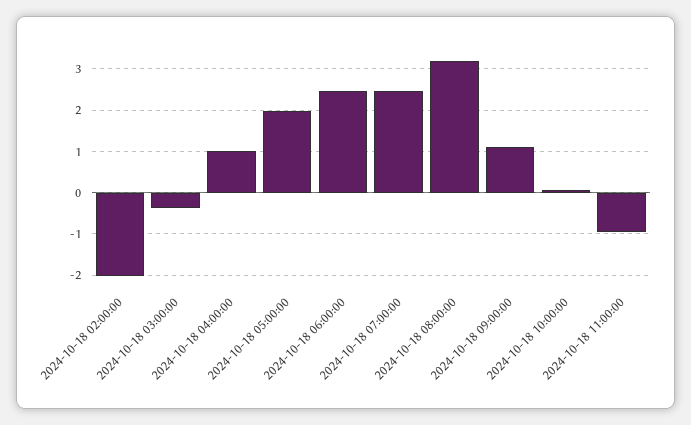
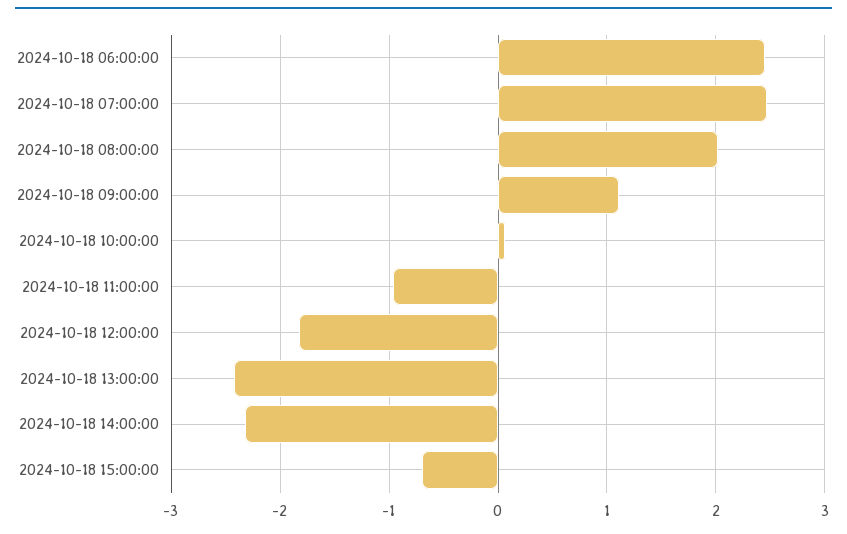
2024-10-18 02:00:00: -2 -> none
2024-10-18 03:00:00: -0.4 -> none
2024-10-18 04:00:00: 1 -> none
2024-10-18 05:00:00: 2 -> none
2024-10-18 08:00:00: 3.2 -> 2
2024-10-18 12:00:00: none -> -1.8
2024-10-18 13:00:00: none -> -2.4
2024-10-18 14:00:00: none -> -2.3
2024-10-18 15:00:00: none -> -0.7

